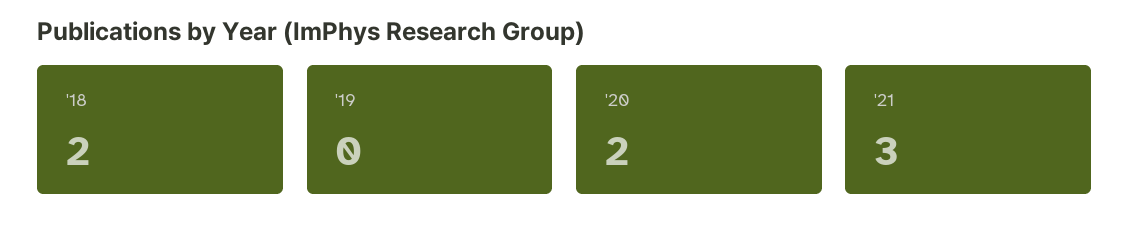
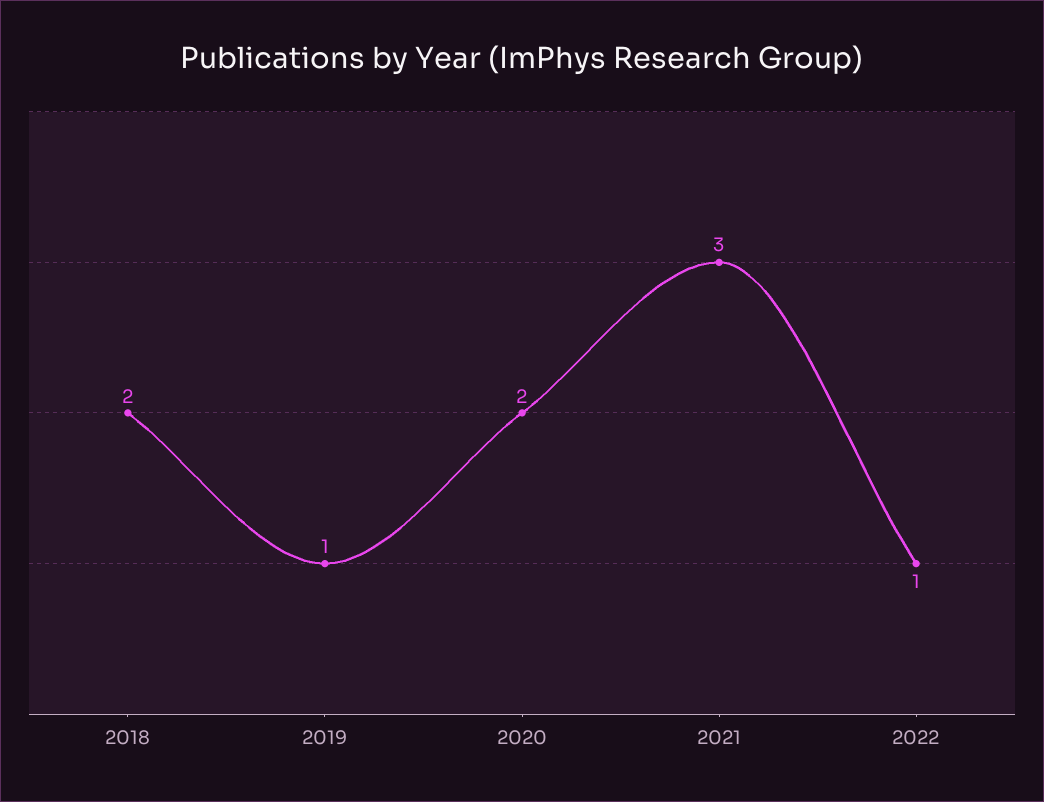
'19: 0 -> 1
2022: none -> 1

